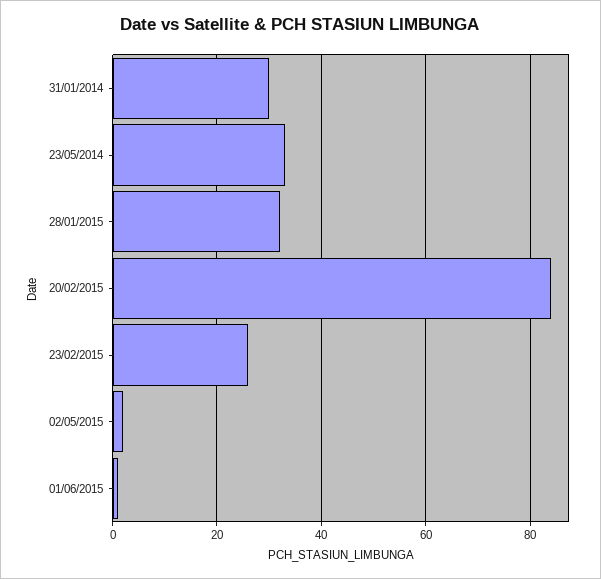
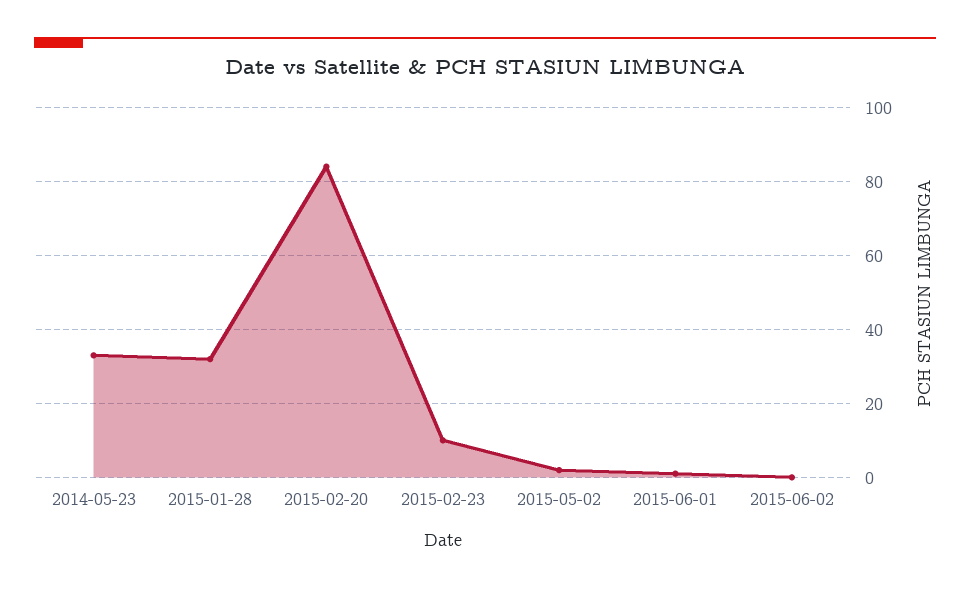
31/01/2014: 30 -> none
23/02/2015: 25 -> 10
2015-06-02: none -> 0

